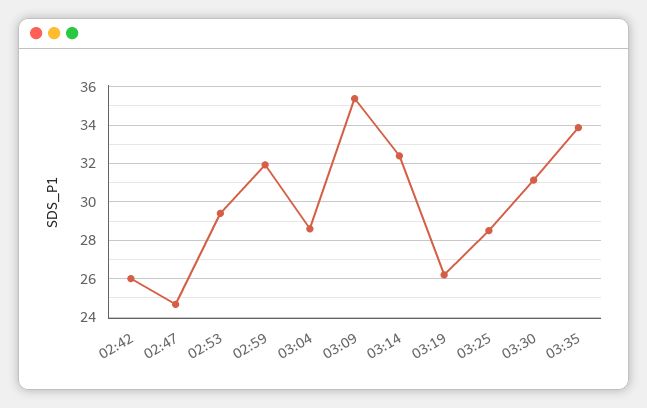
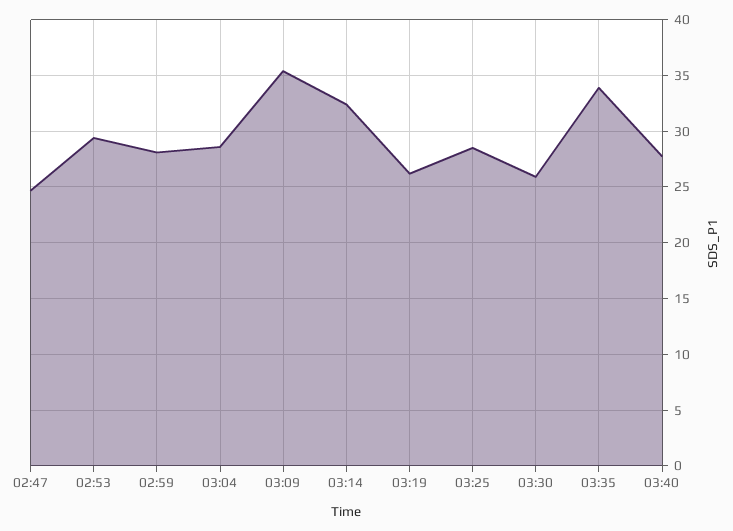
02:42: 26 -> none
02:59: 32 -> 28
03:30: 31 -> 26
03:40: none -> 28

